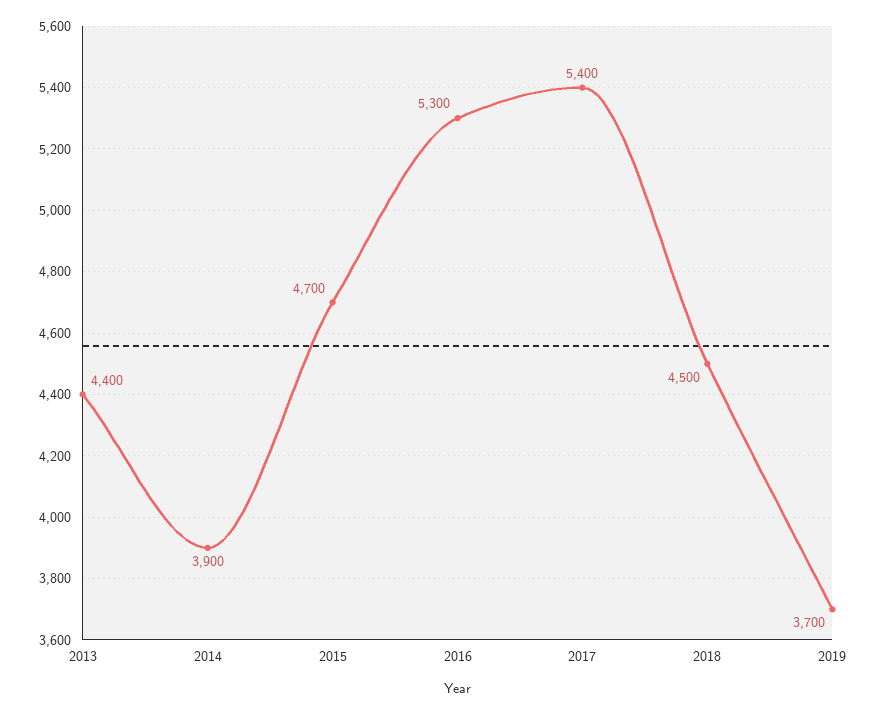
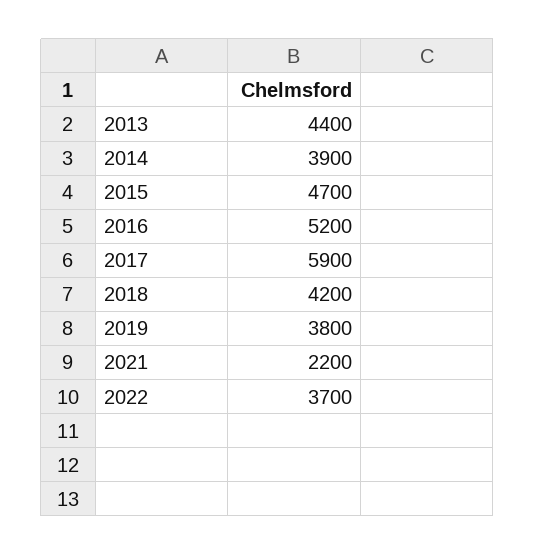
2016: 5300 -> 5200
2017: 5400 -> 5900
2018: 4500 -> 4200
2019: 3700 -> 3800
2021: none -> 2200
2022: none -> 3700

